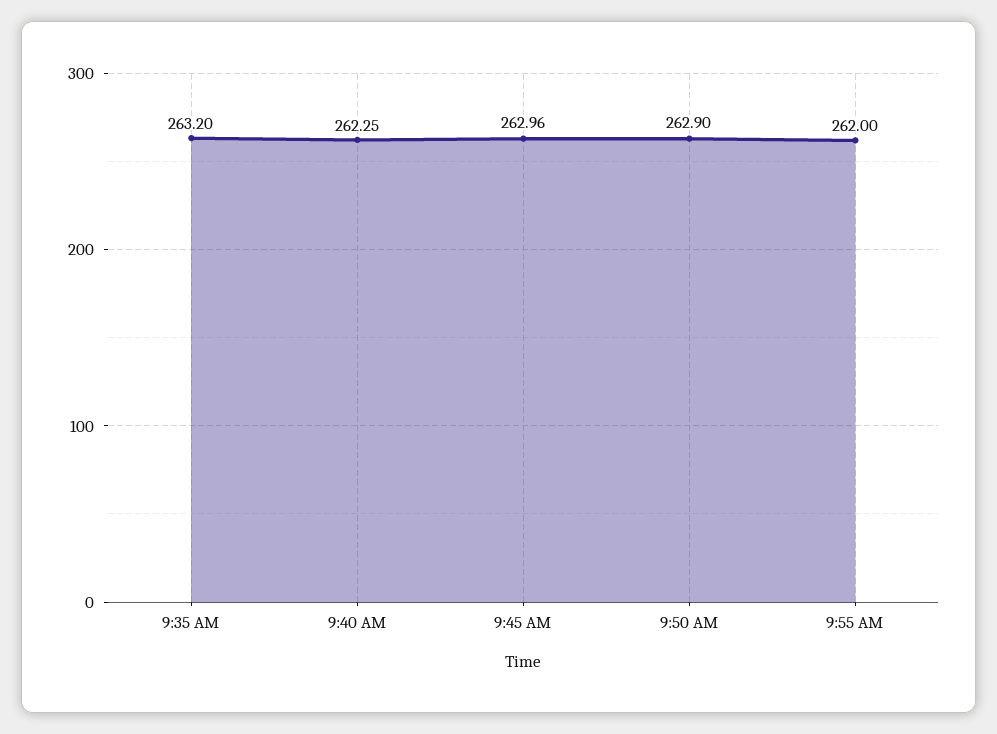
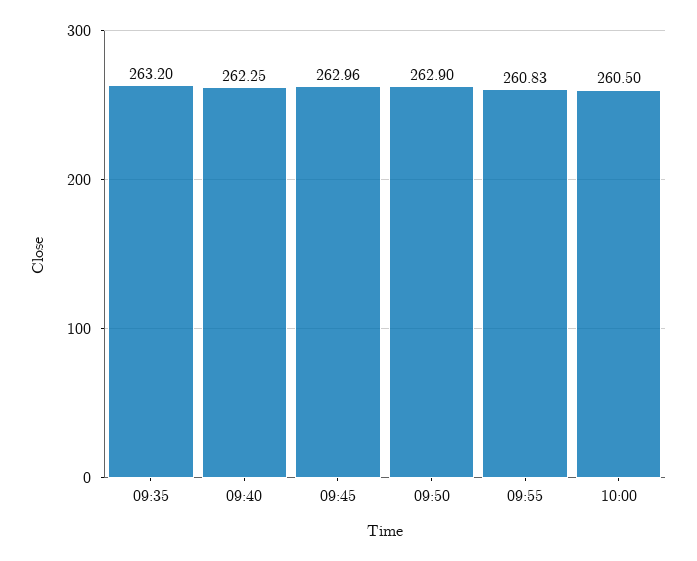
9:55 AM: 262 -> 260.83
10:00: none -> 260.5

